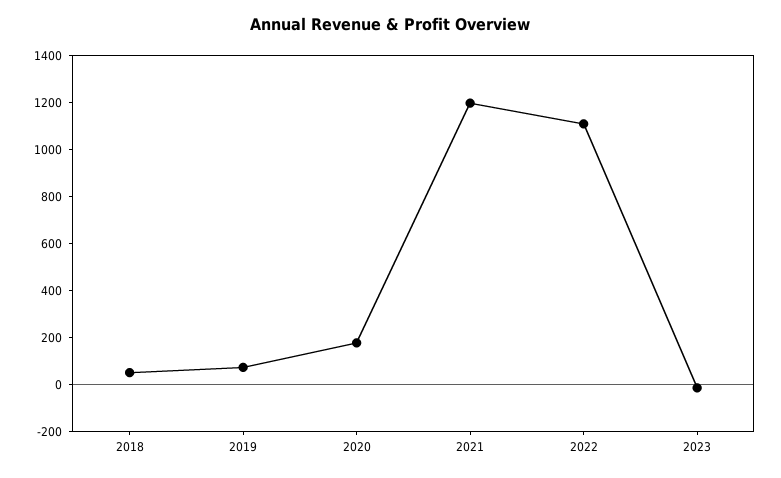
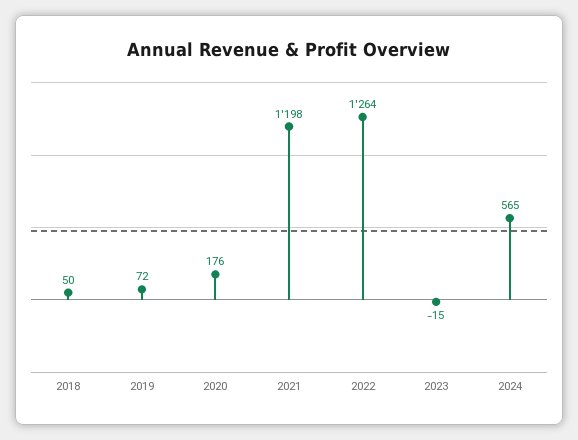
2022: 1100 -> 1264
2024: none -> 565

